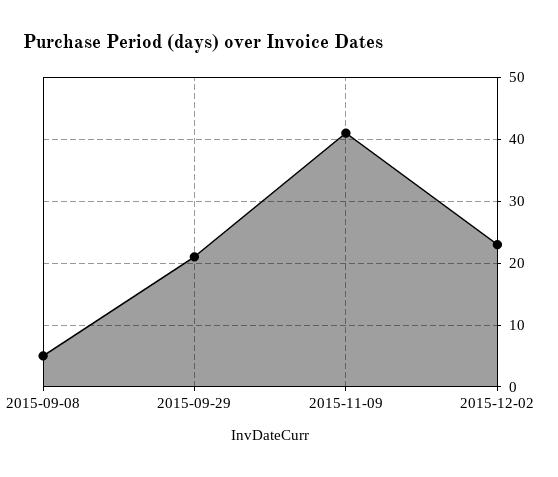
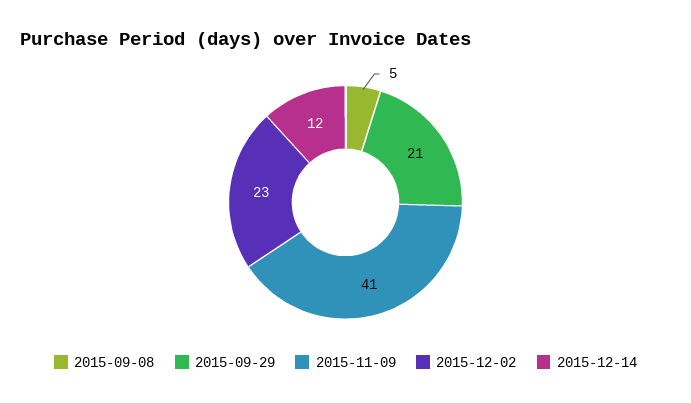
2015-12-14: none -> 12

